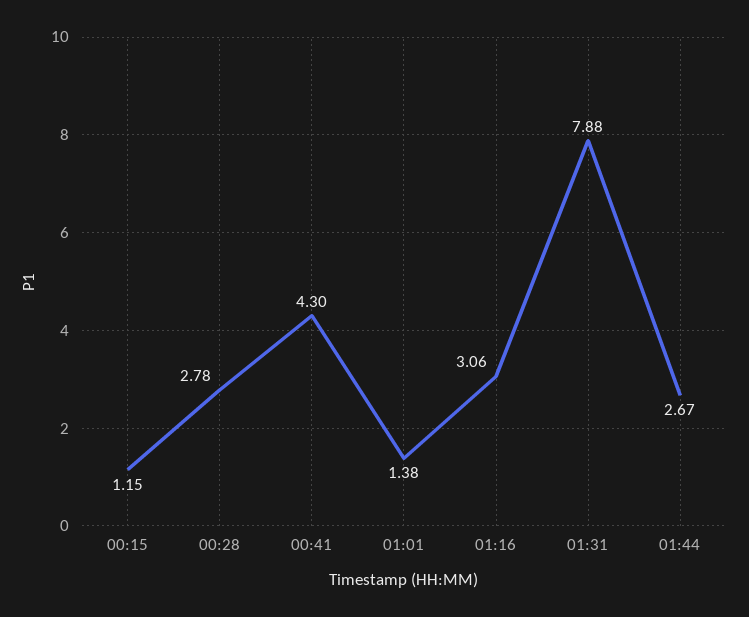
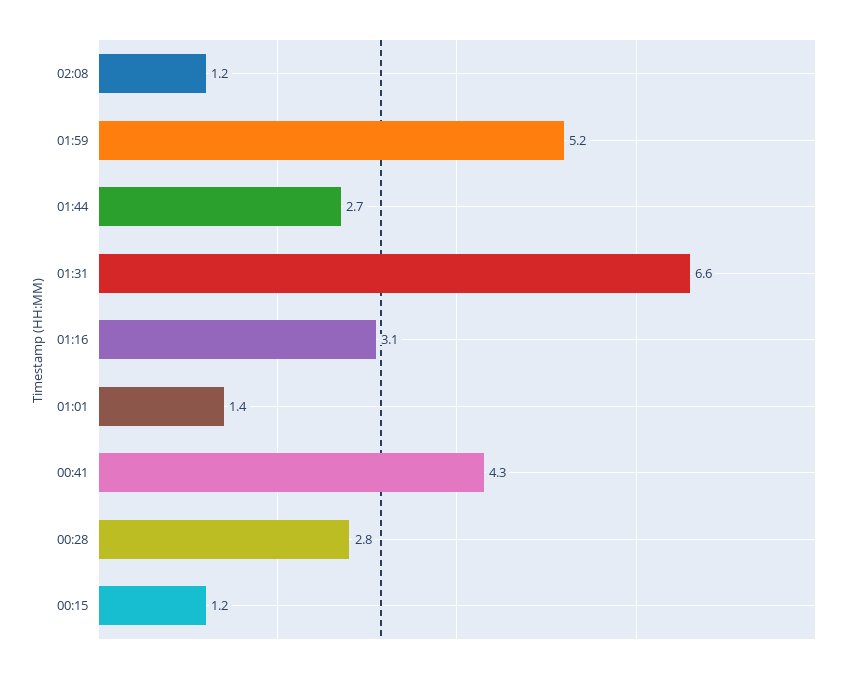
01:31: 7.88 -> 6.6
02:08: none -> 1.2
01:59: none -> 5.2

